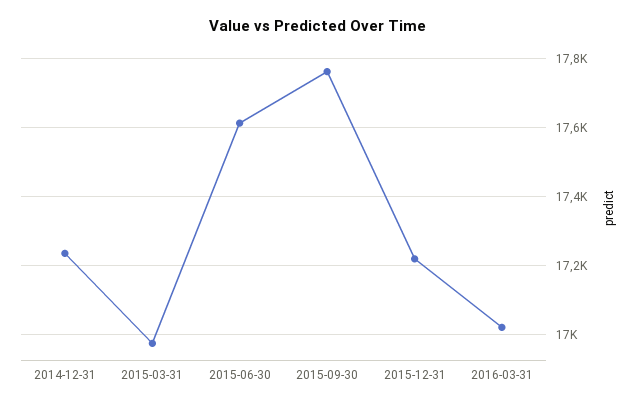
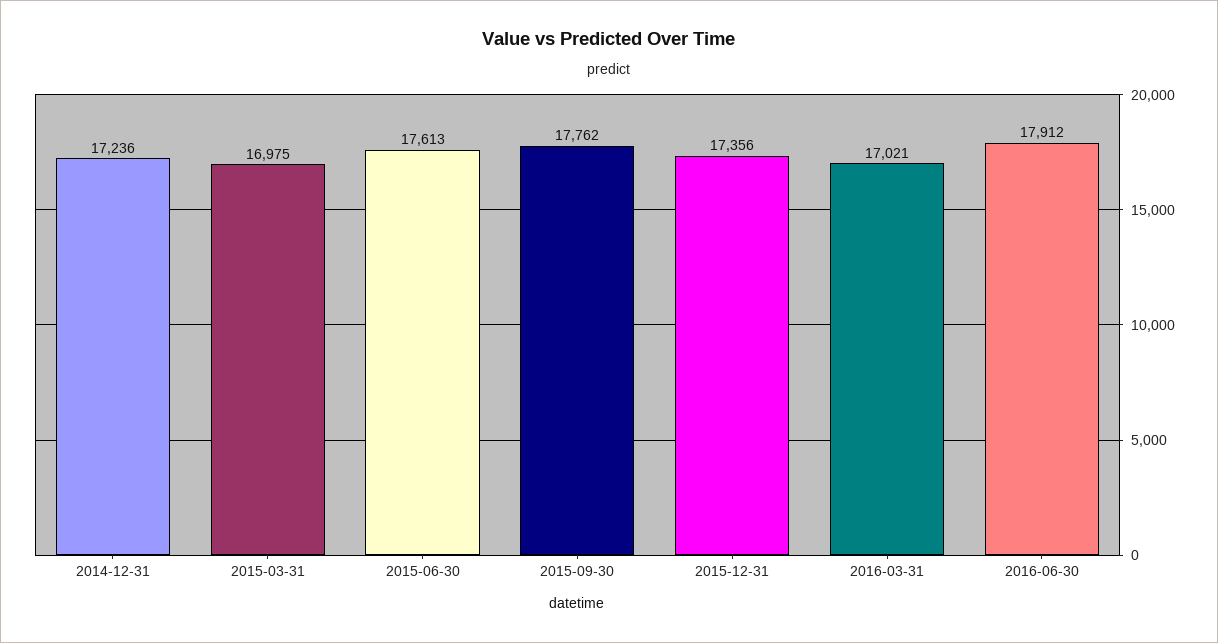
2015-12-31: 17220 -> 17356
2016-06-30: none -> 17912

